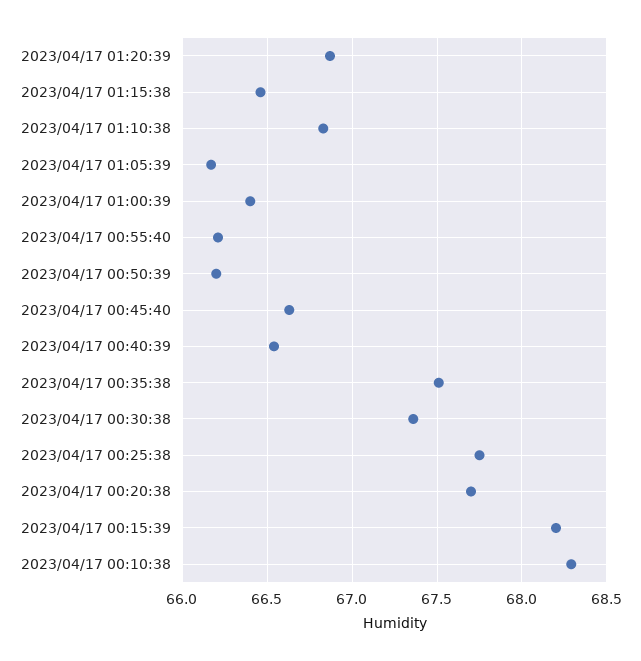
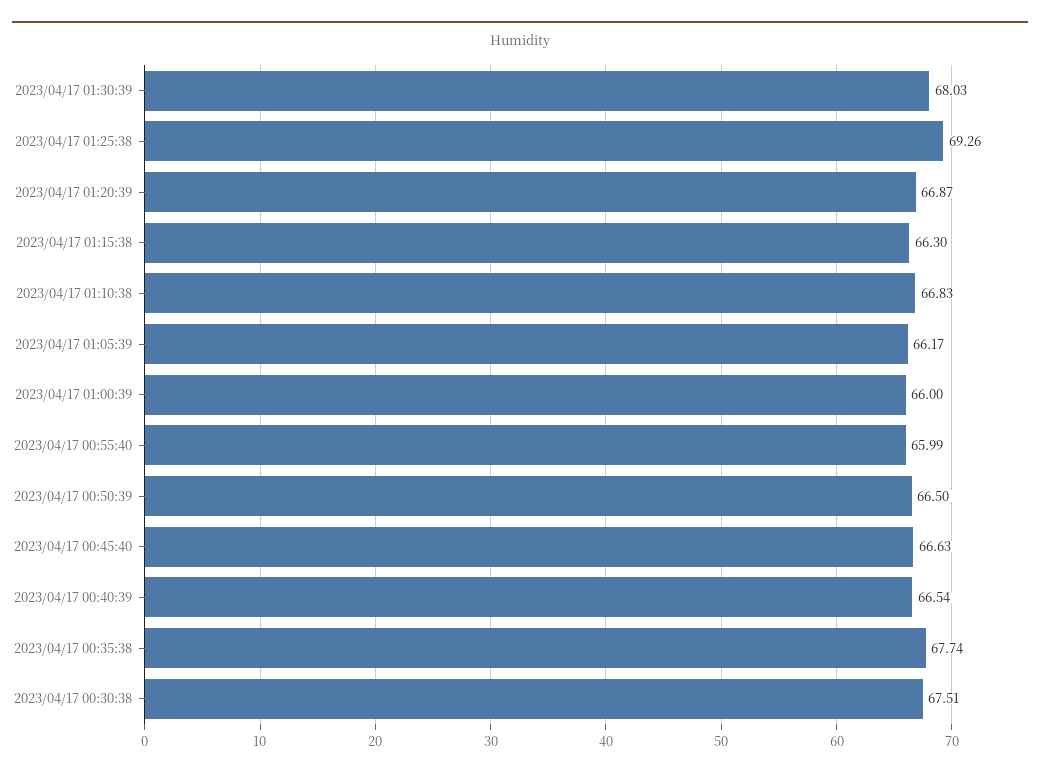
2023/04/17 01:15:38: 66.45 -> 66.3
2023/04/17 01:00:39: 66.4 -> 66
2023/04/17 00:55:40: 66.2 -> 65.99
2023/04/17 00:50:39: 66.2 -> 66.5
2023/04/17 00:35:38: 67.5 -> 67.74
2023/04/17 00:30:38: 67.35 -> 67.51
2023/04/17 00:25:38: 67.75 -> none
2023/04/17 00:20:38: 67.7 -> none
2023/04/17 00:15:39: 68.2 -> none
2023/04/17 00:10:38: 68.3 -> none
2023/04/17 01:30:39: none -> 68.03
2023/04/17 01:25:38: none -> 69.26

